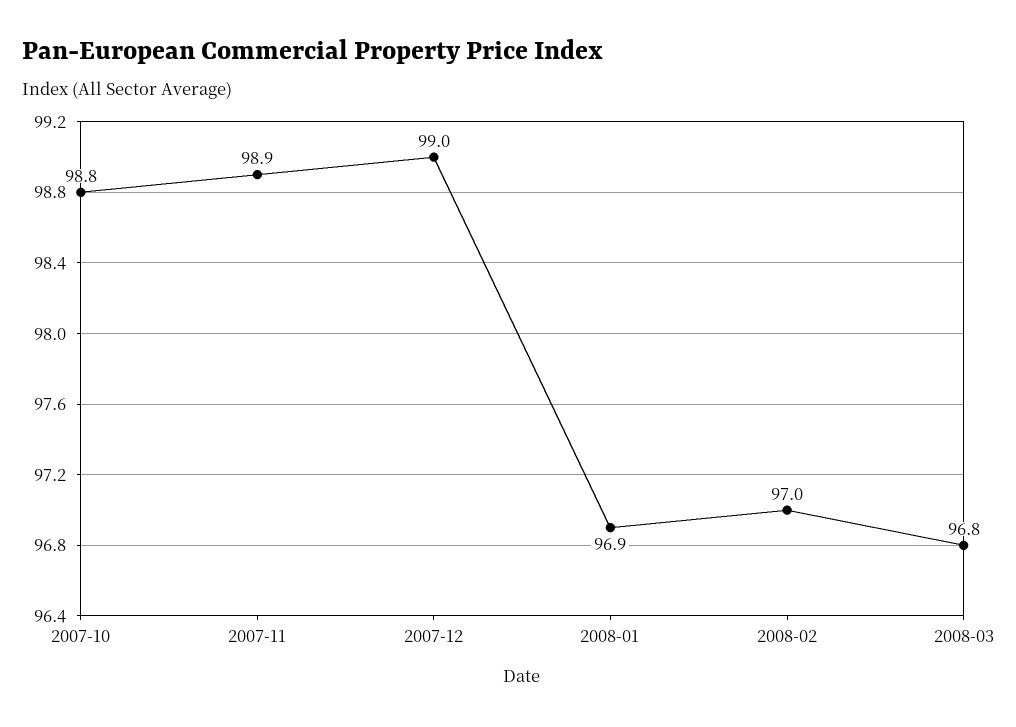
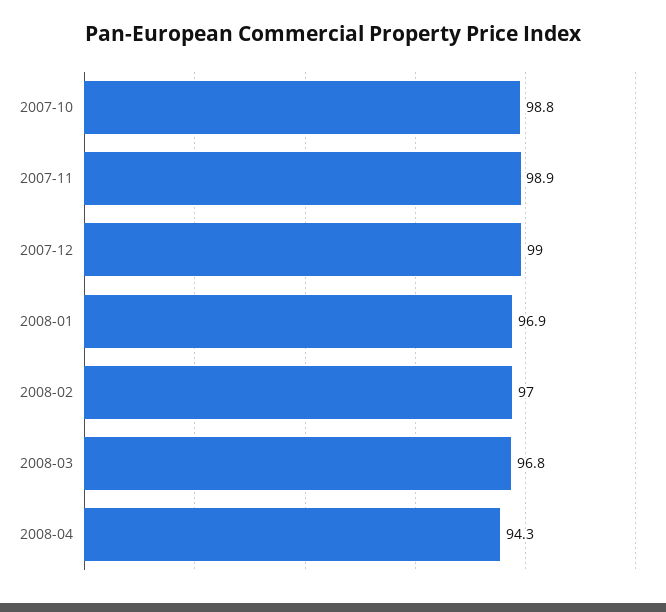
2008-04: none -> 94.3

